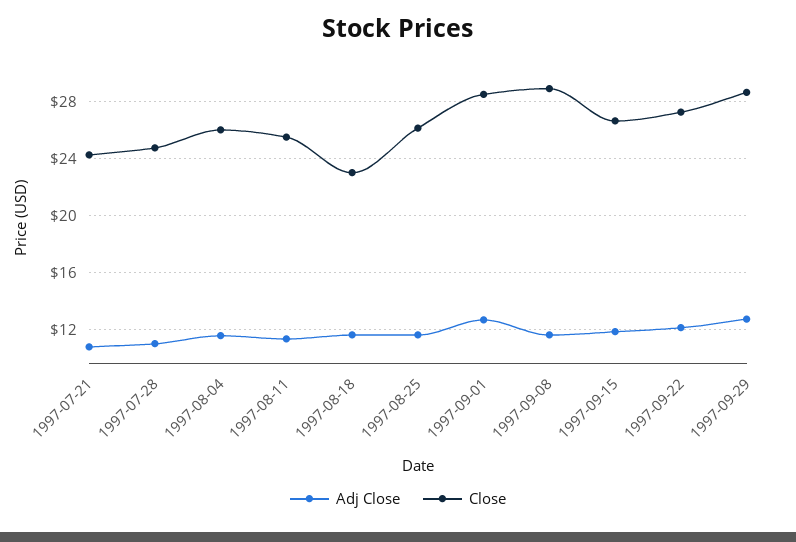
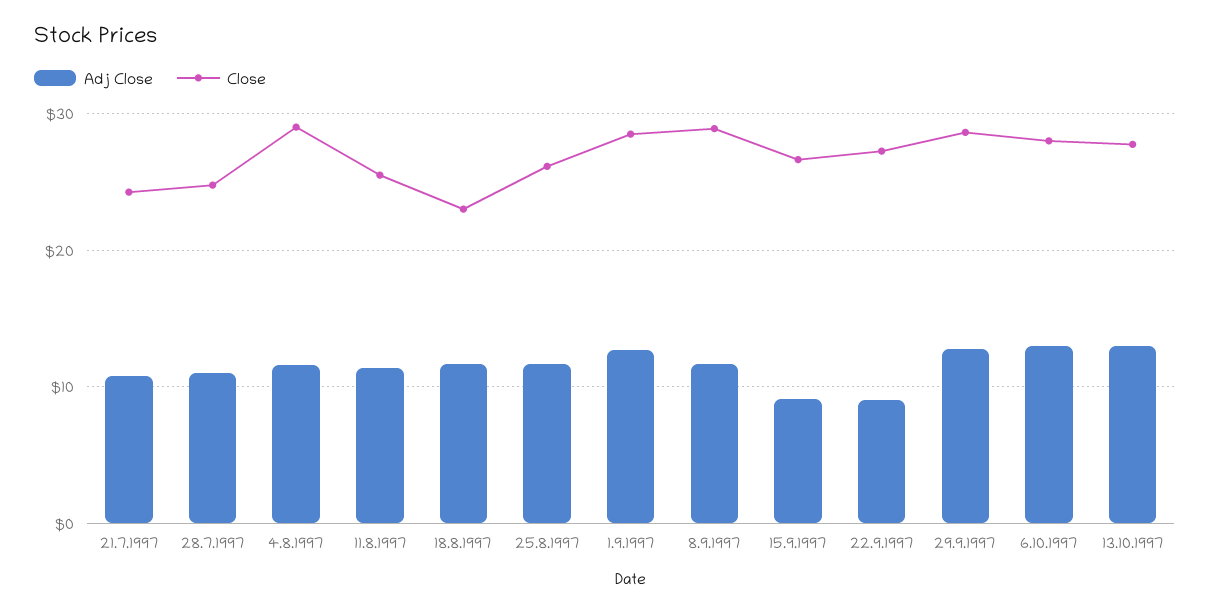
Close, 1997-08-04: 26 -> 29
Adj Close, 1997-09-15: 12 -> 9
Adj Close, 1997-09-22: 12 -> 9
Adj Close, 6.10.1997: none -> 13
Close, 6.10.1997: none -> 28
Adj Close, 13.10.1997: none -> 13
Close, 13.10.1997: none -> 28

